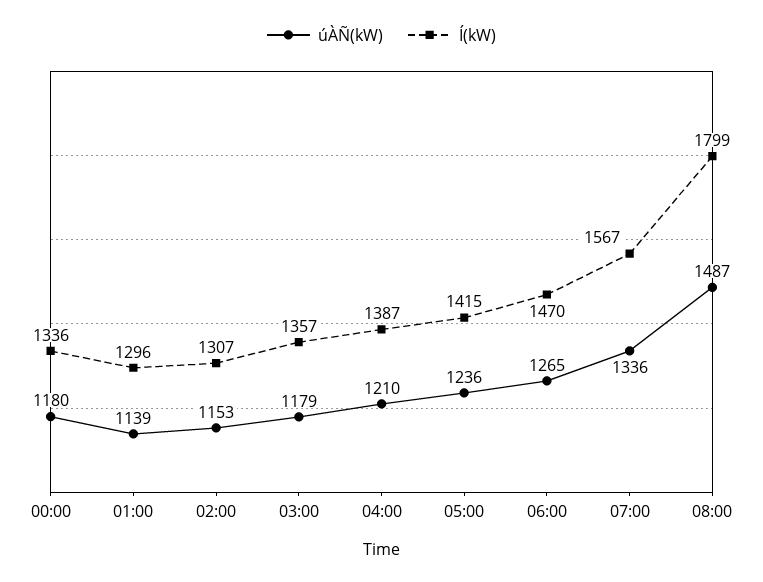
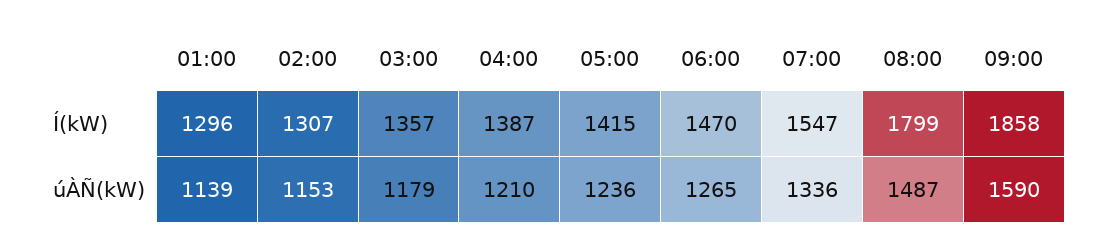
úÀÑ(kW), 00:00: 1180 -> none
Í(kW), 00:00: 1336 -> none
Í(kW), 07:00: 1567 -> 1547
Í(kW), 09:00: none -> 1858
úÀÑ(kW), 09:00: none -> 1590

